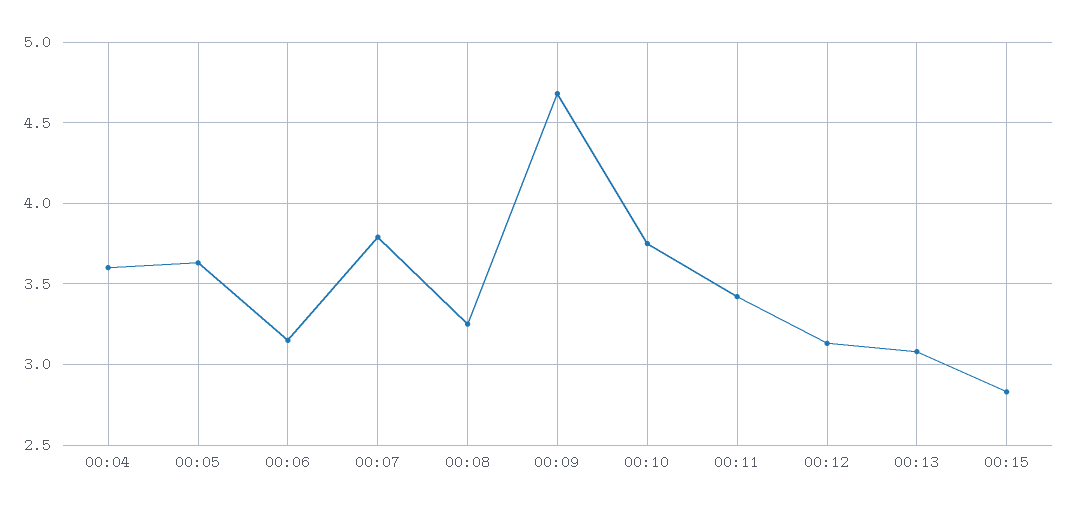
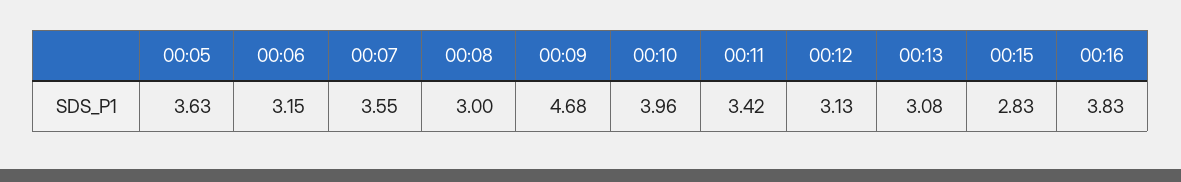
00:04: 3.6 -> none
00:07: 3.8 -> 3.55
00:08: 3.25 -> 3
00:10: 3.75 -> 3.96
00:16: none -> 3.83

